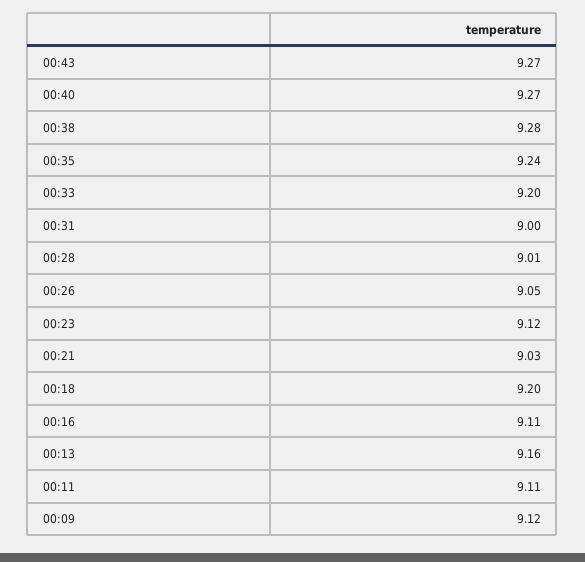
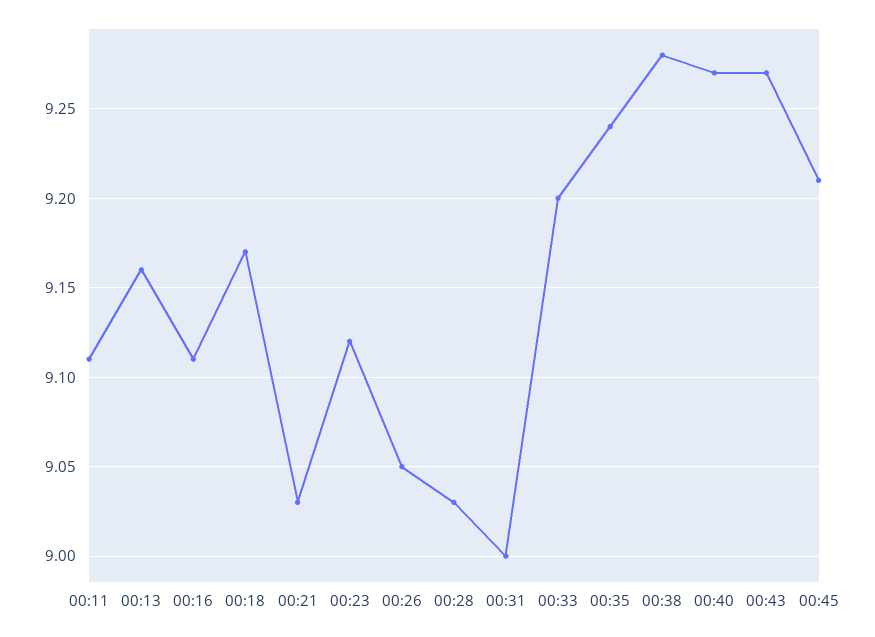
00:28: 9.01 -> 9.03
00:18: 9.2 -> 9.17
00:09: 9.12 -> none
00:45: none -> 9.21

